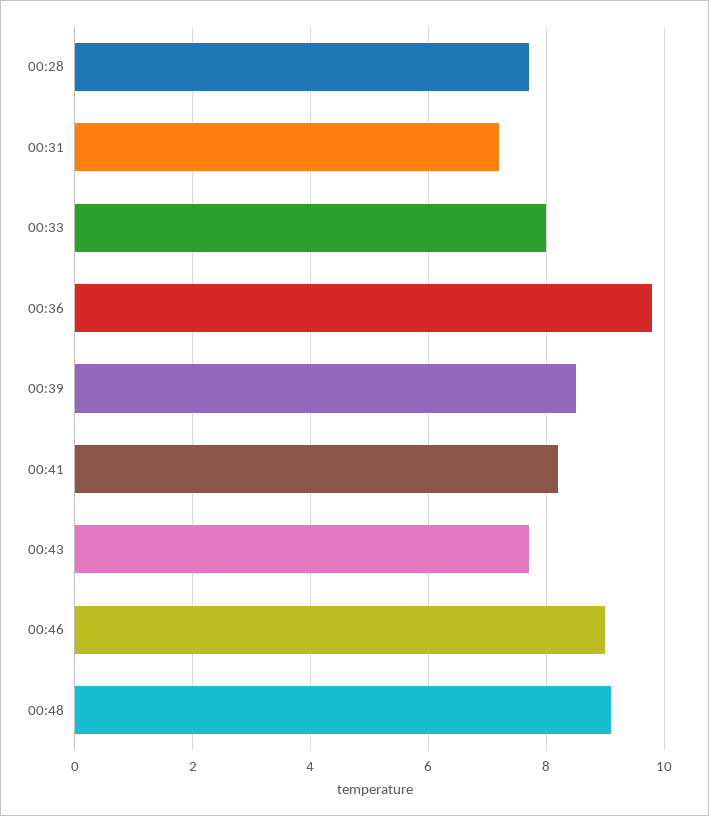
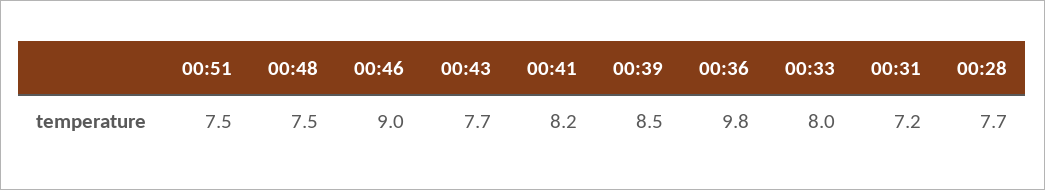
00:48: 9 -> 7.5
00:51: none -> 7.5

